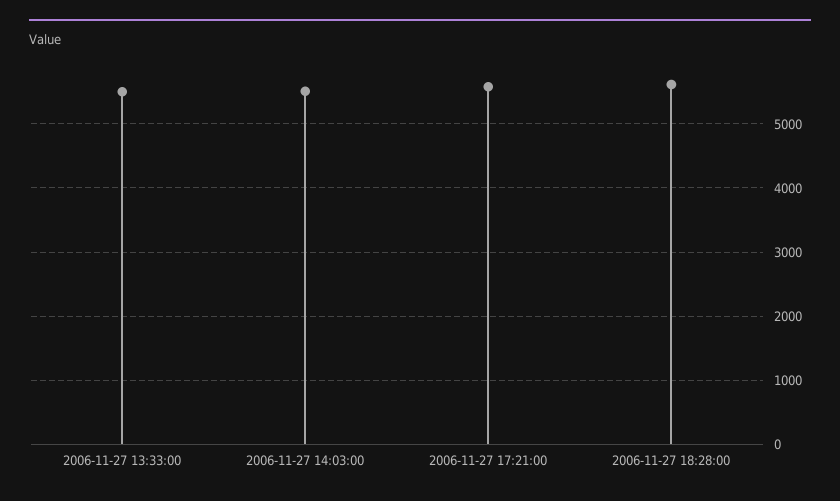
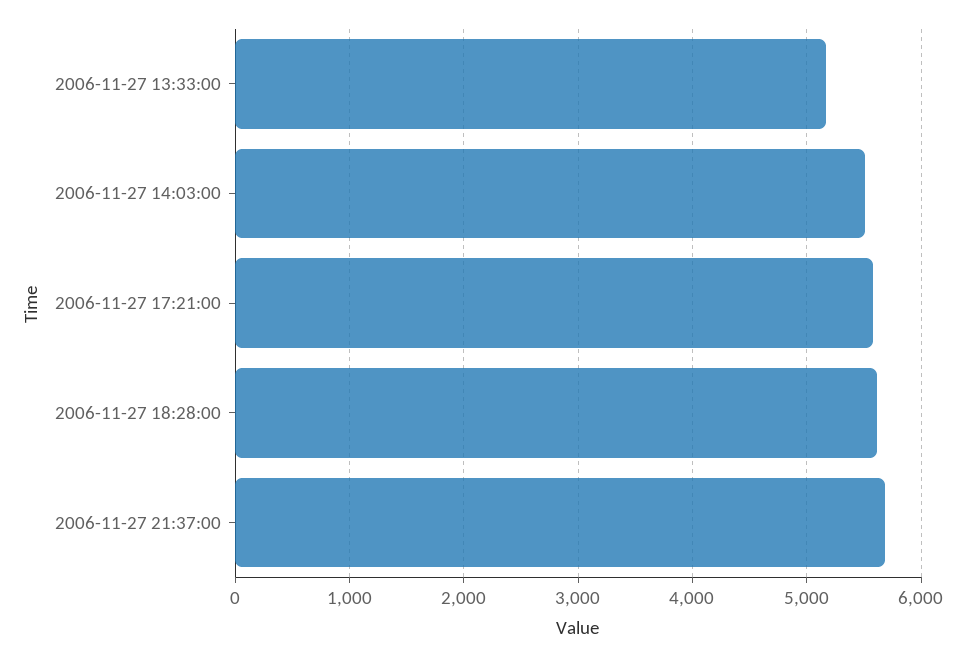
2006-11-27 13:33:00: 5500 -> 5200
2006-11-27 21:37:00: none -> 5700

